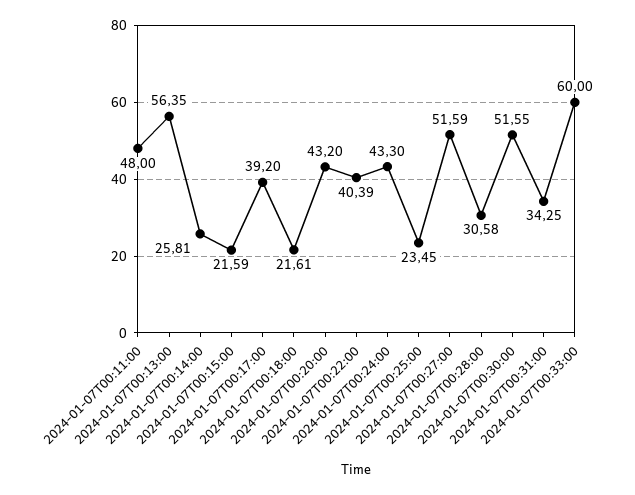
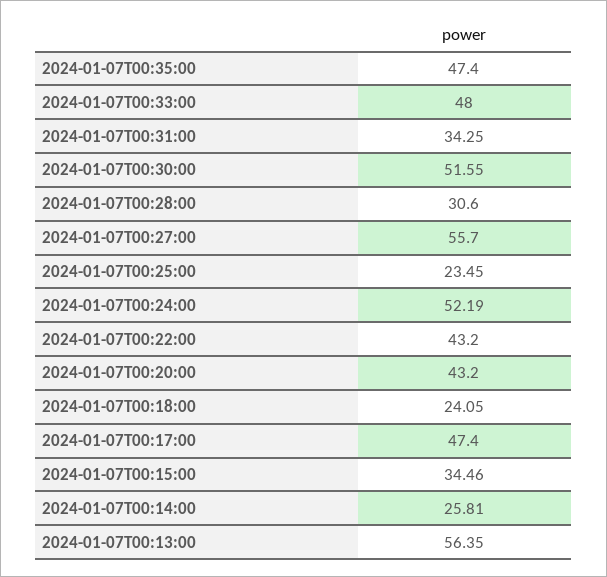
2024-01-07T00:11:00: 48 -> none
2024-01-07T00:15:00: 21.59 -> 34.46
2024-01-07T00:17:00: 39.2 -> 47.4
2024-01-07T00:18:00: 21.61 -> 24.05
2024-01-07T00:22:00: 40.39 -> 43.2
2024-01-07T00:24:00: 43.3 -> 52.19
2024-01-07T00:27:00: 51.59 -> 55.7
2024-01-07T00:28:00: 30.58 -> 30.6
2024-01-07T00:33:00: 60 -> 48
2024-01-07T00:35:00: none -> 47.4

